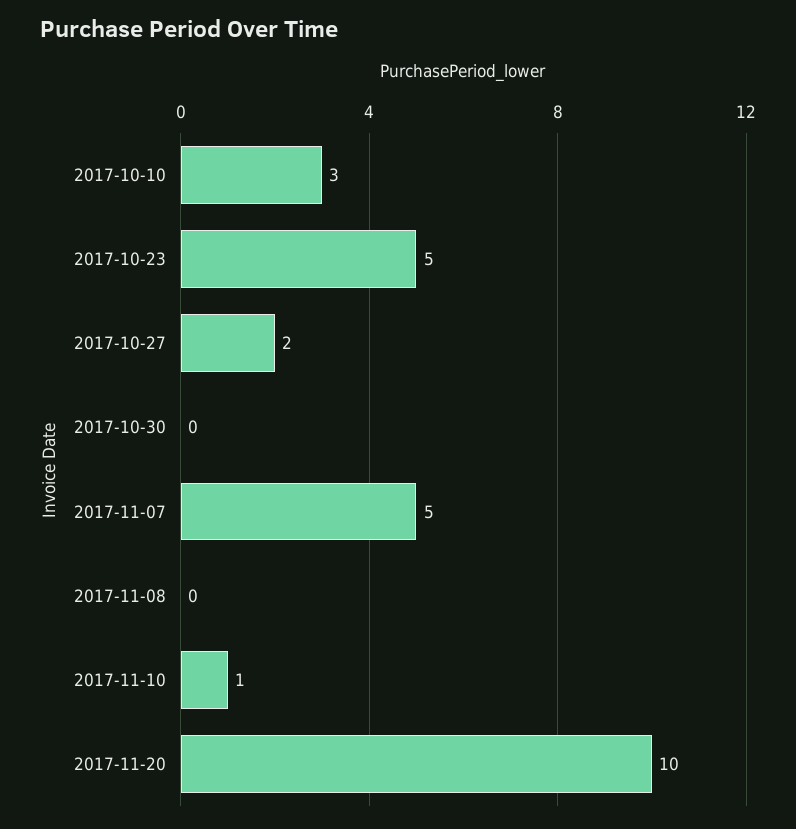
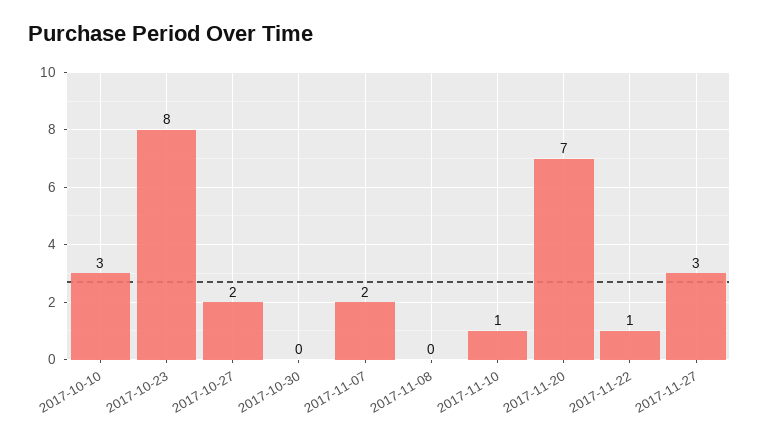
2017-10-23: 5 -> 8
2017-11-07: 5 -> 2
2017-11-20: 10 -> 7
2017-11-22: none -> 1
2017-11-27: none -> 3

